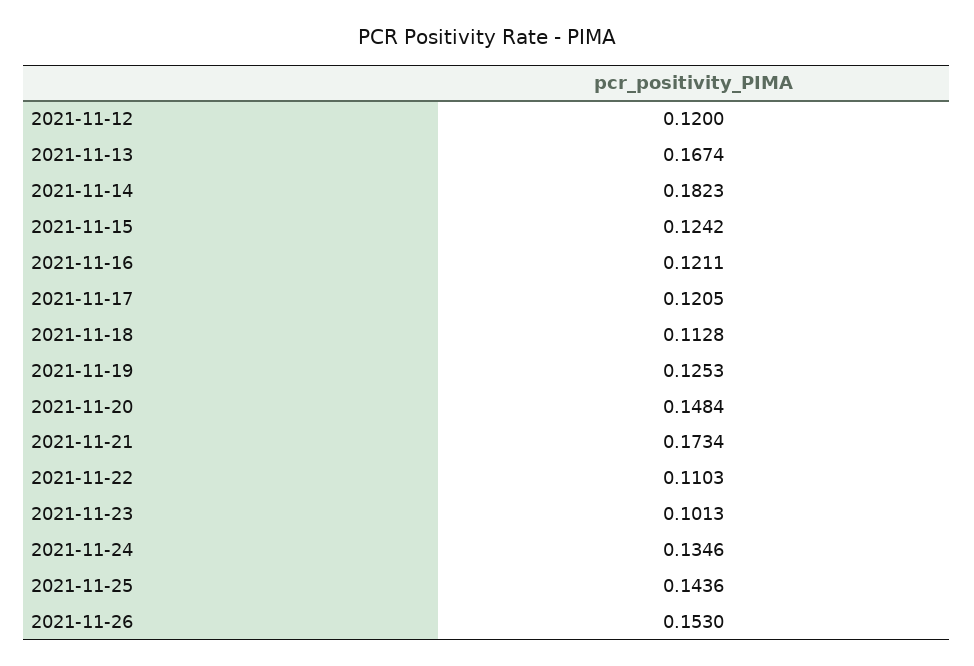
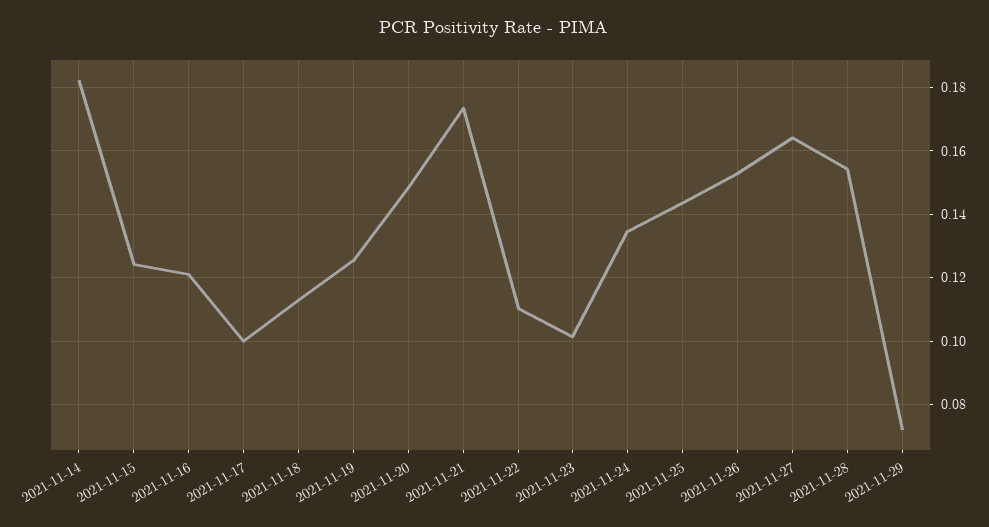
2021-11-12: 0.12 -> none
2021-11-13: 0.1674 -> none
2021-11-17: 0.1205 -> 0.1
2021-11-27: none -> 0.164
2021-11-28: none -> 0.154
2021-11-29: none -> 0.072

